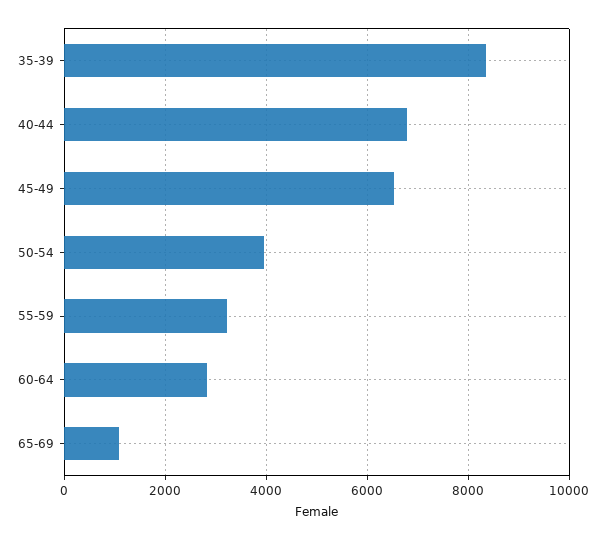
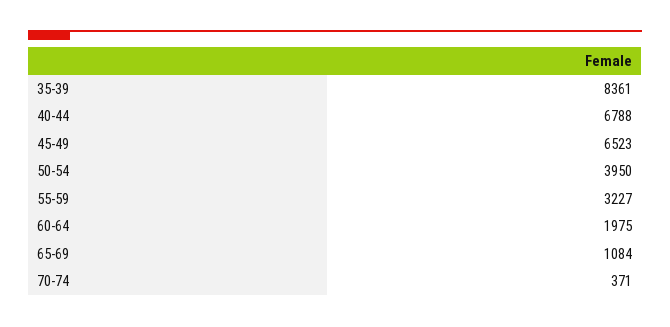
60-64: 2800 -> 1975
70-74: none -> 371

